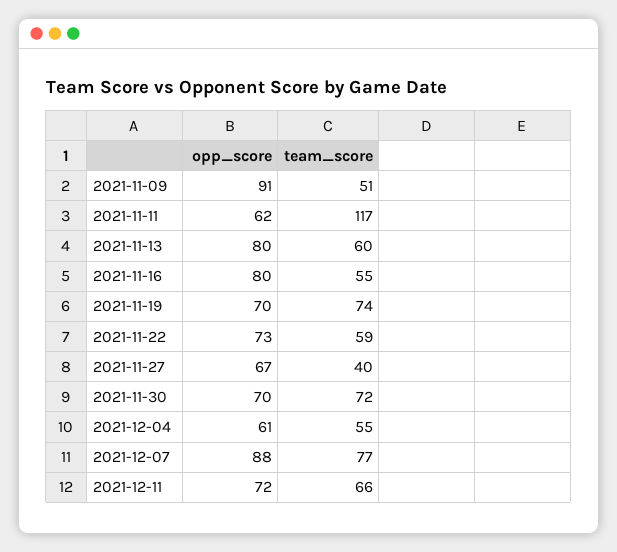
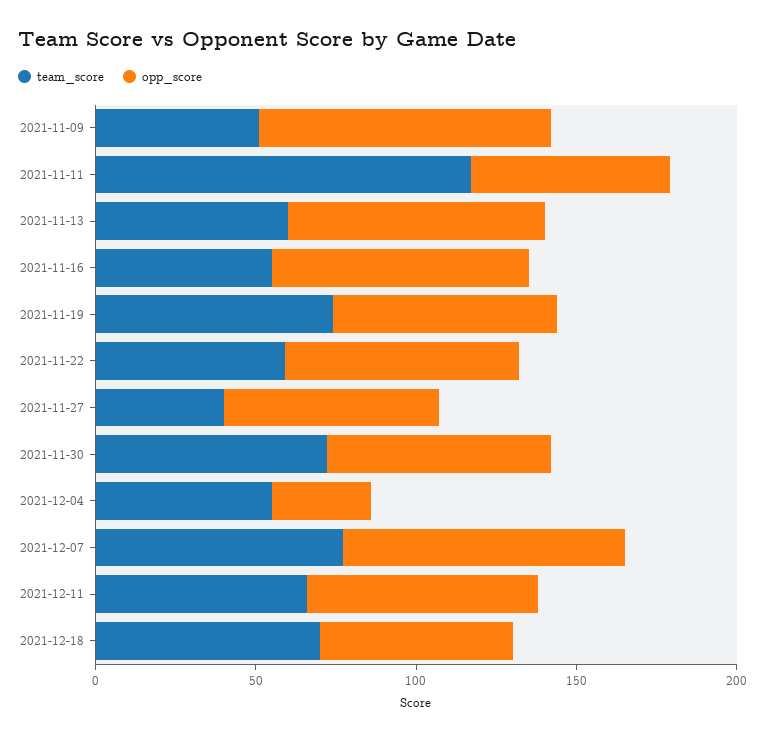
opp_score, 2021-12-04: 61 -> 30
team_score, 2021-12-18: none -> 70
opp_score, 2021-12-18: none -> 60

